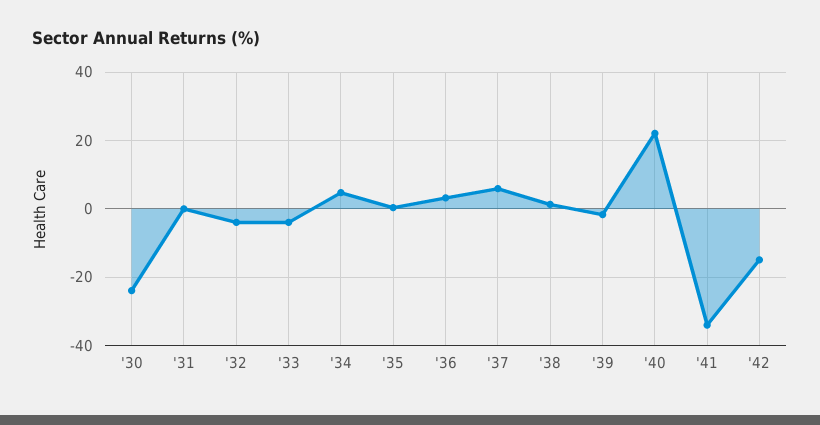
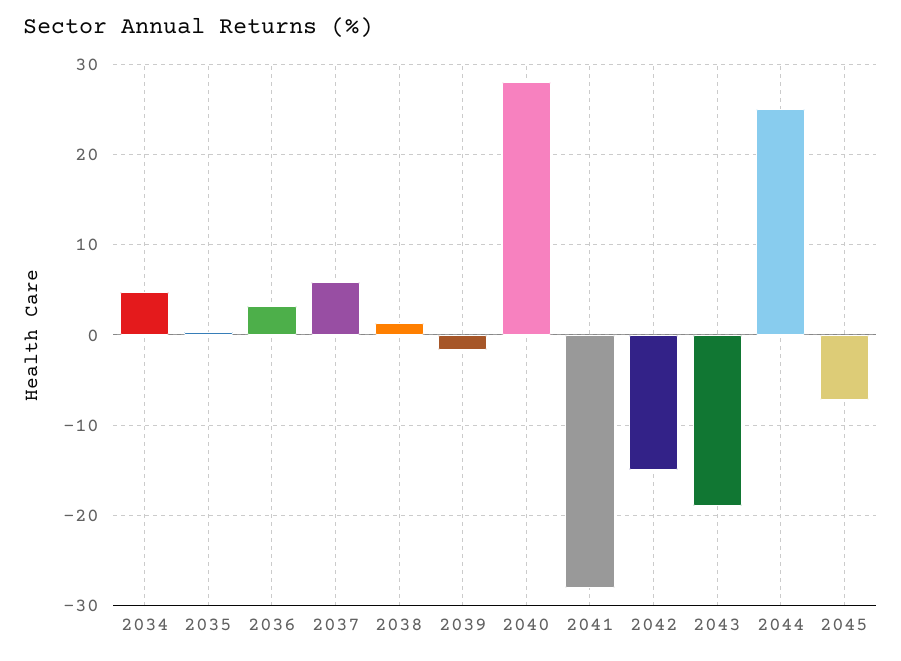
'30: -24 -> none
'31: 0 -> none
'32: -4 -> none
'33: -4 -> none
'40: 22 -> 28
'41: -34 -> -28
2043: none -> -19
2044: none -> 25
2045: none -> -7

